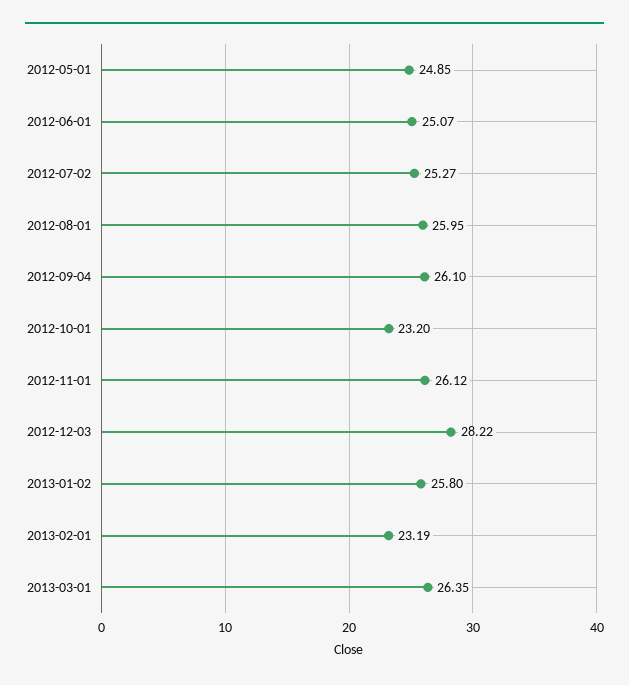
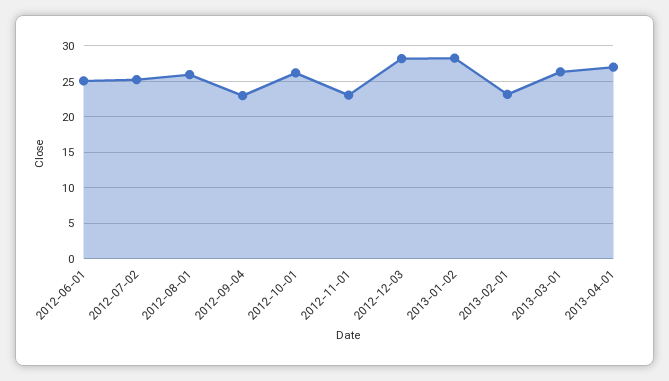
2012-05-01: 24.85 -> none
2012-09-04: 26.1 -> 23
2012-10-01: 23.2 -> 26
2012-11-01: 26.12 -> 23
2013-01-02: 25.8 -> 28
2013-04-01: none -> 27

